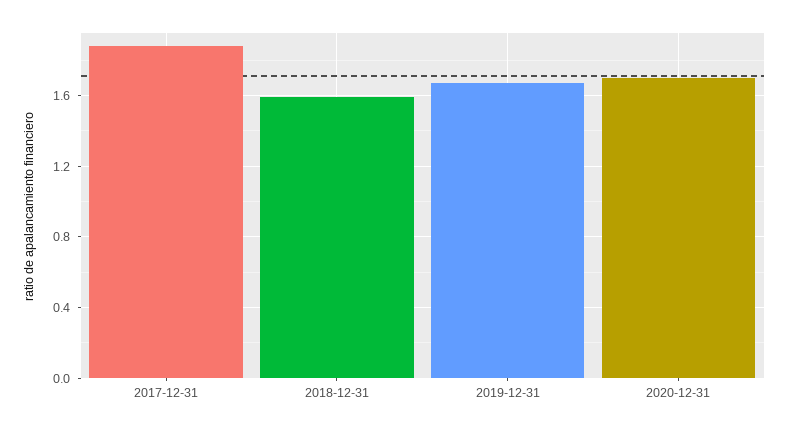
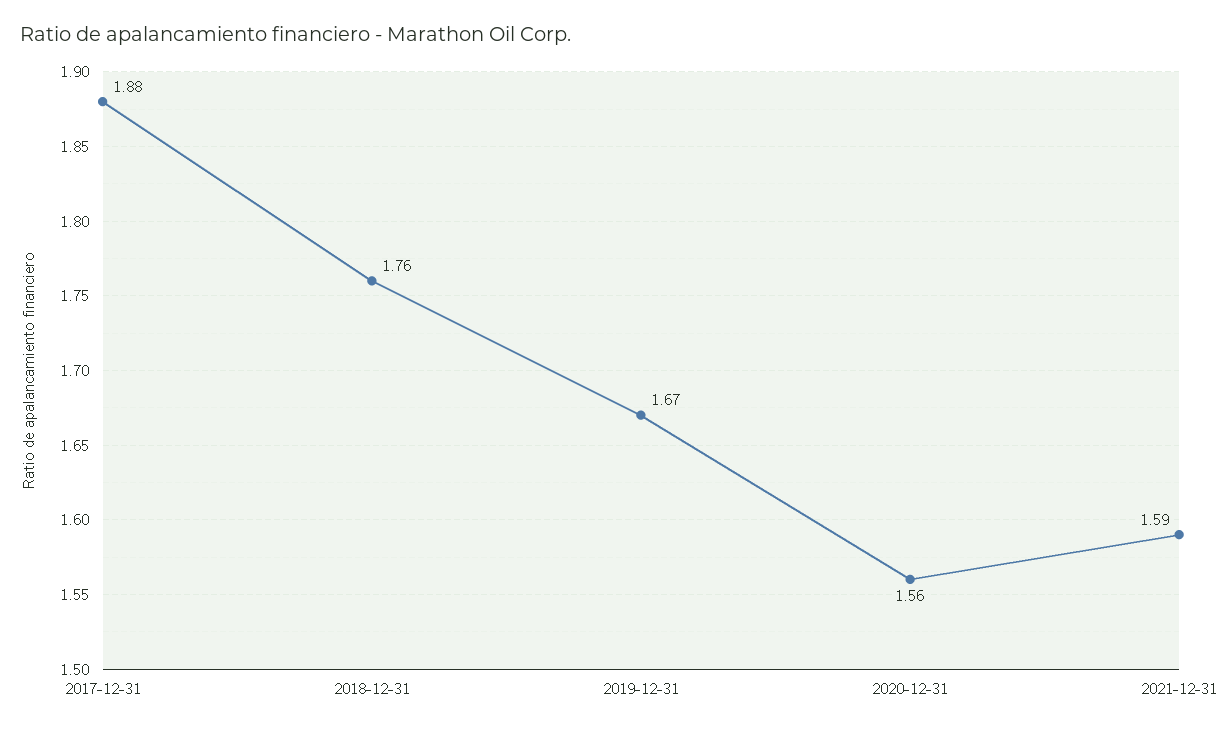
2018-12-31: 1.6 -> 1.76
2020-12-31: 1.7 -> 1.56
2021-12-31: none -> 1.59

